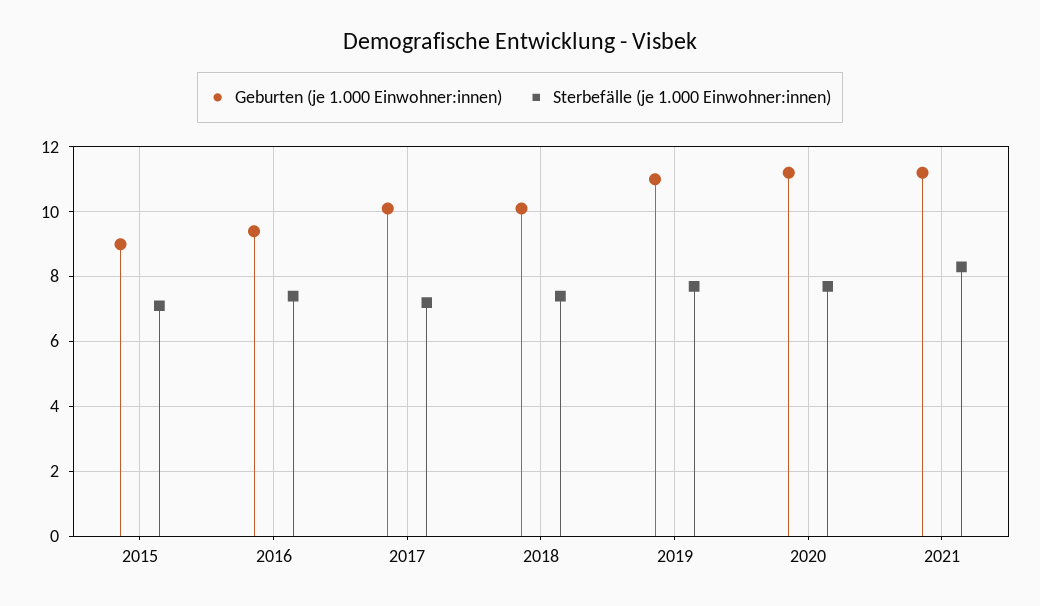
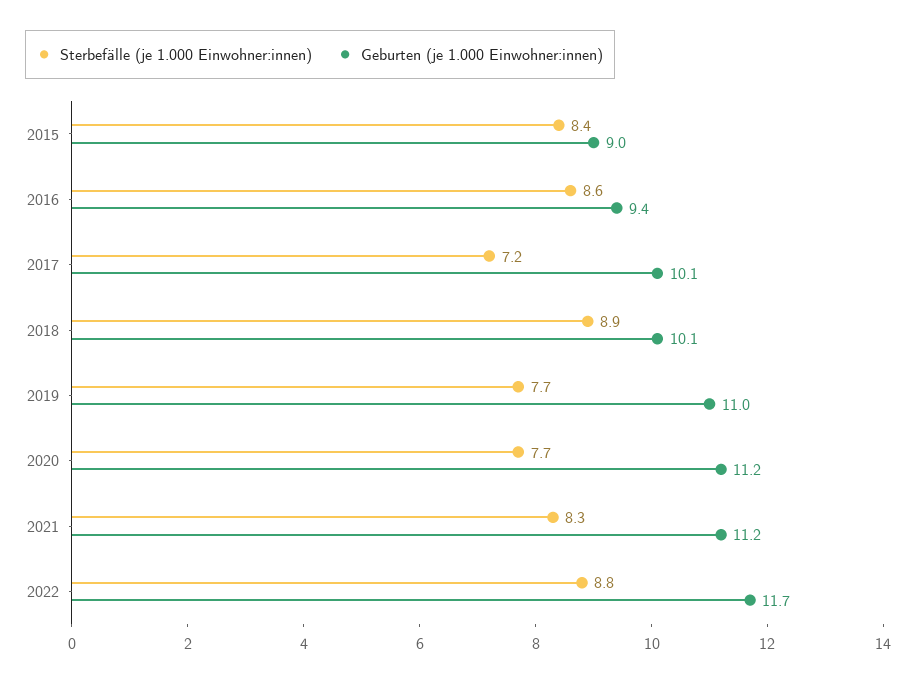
Sterbefälle (je 1.000 Einwohner:innen), 2015: 7 -> 8.4
Sterbefälle (je 1.000 Einwohner:innen), 2016: 7.5 -> 8.6
Sterbefälle (je 1.000 Einwohner:innen), 2018: 7.5 -> 8.9
Sterbefälle (je 1.000 Einwohner:innen), 2022: none -> 8.8
Geburten (je 1.000 Einwohner:innen), 2022: none -> 11.7

